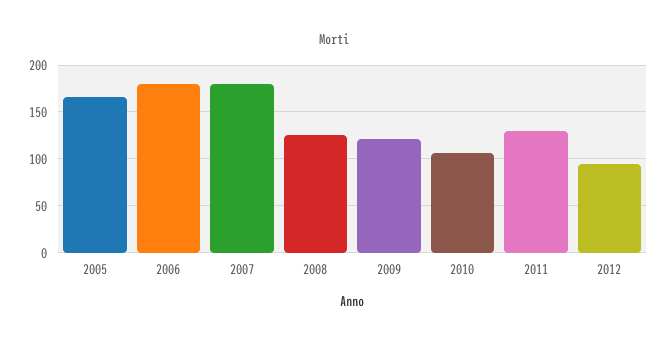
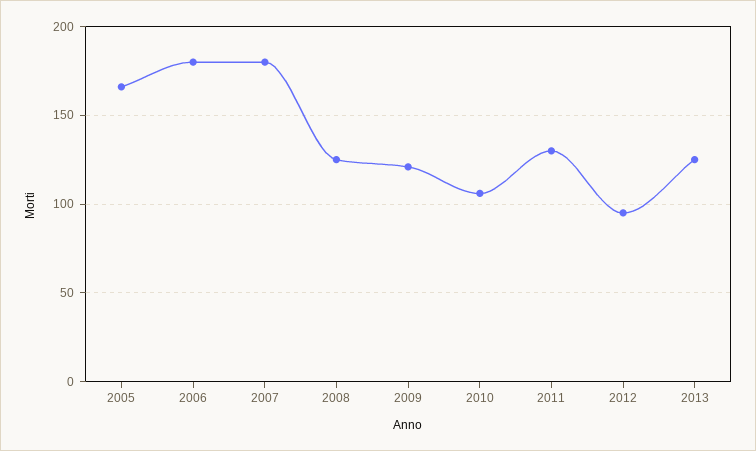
2013: none -> 125

